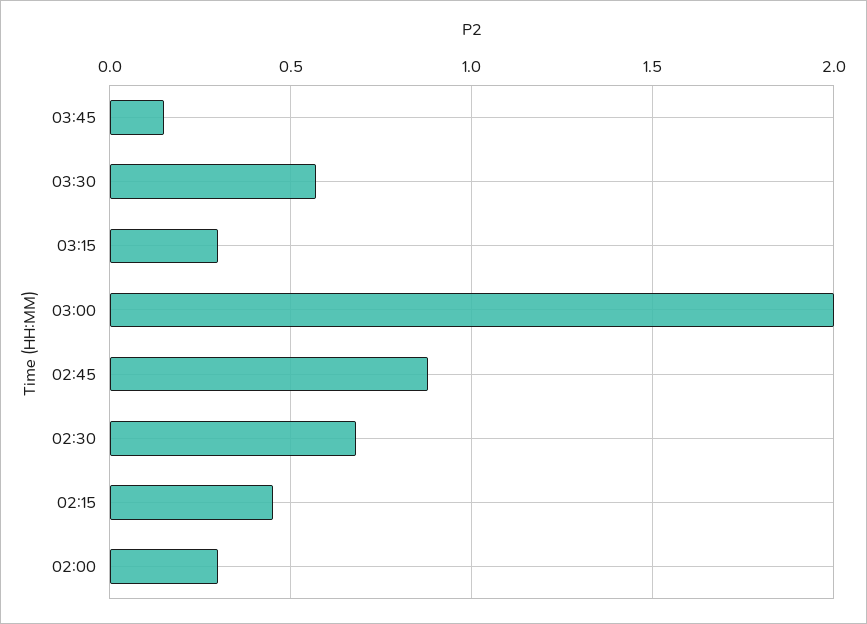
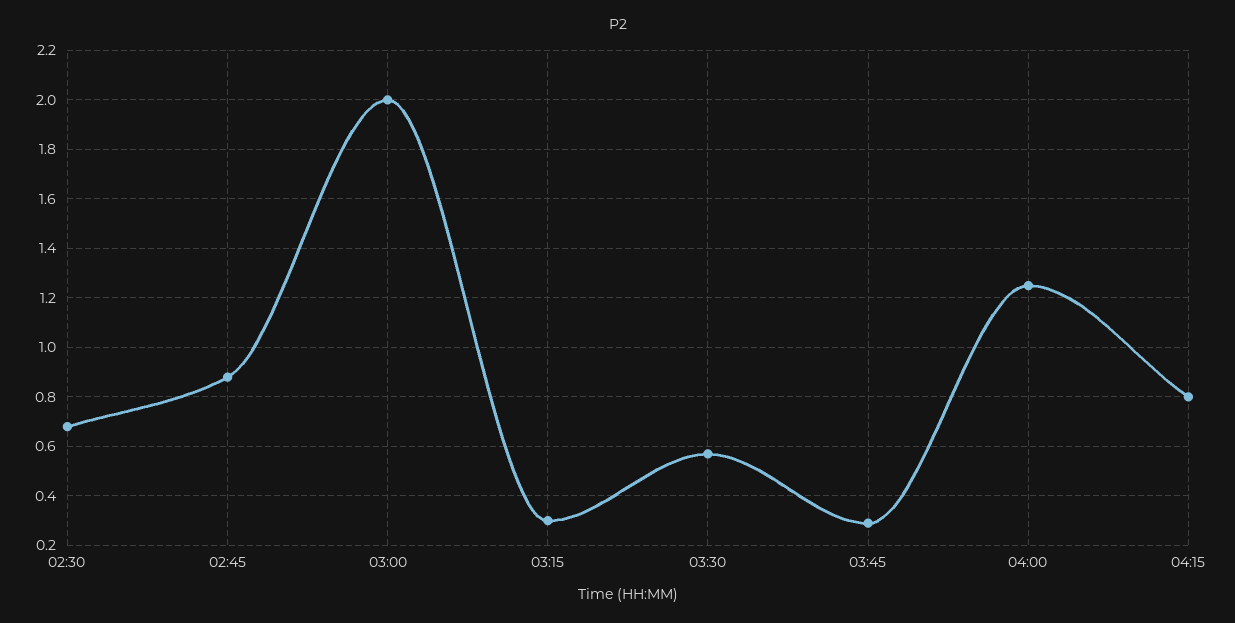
03:45: 0.15 -> 0.3
02:15: 0.45 -> none
02:00: 0.3 -> none
04:00: none -> 1.25
04:15: none -> 0.8

